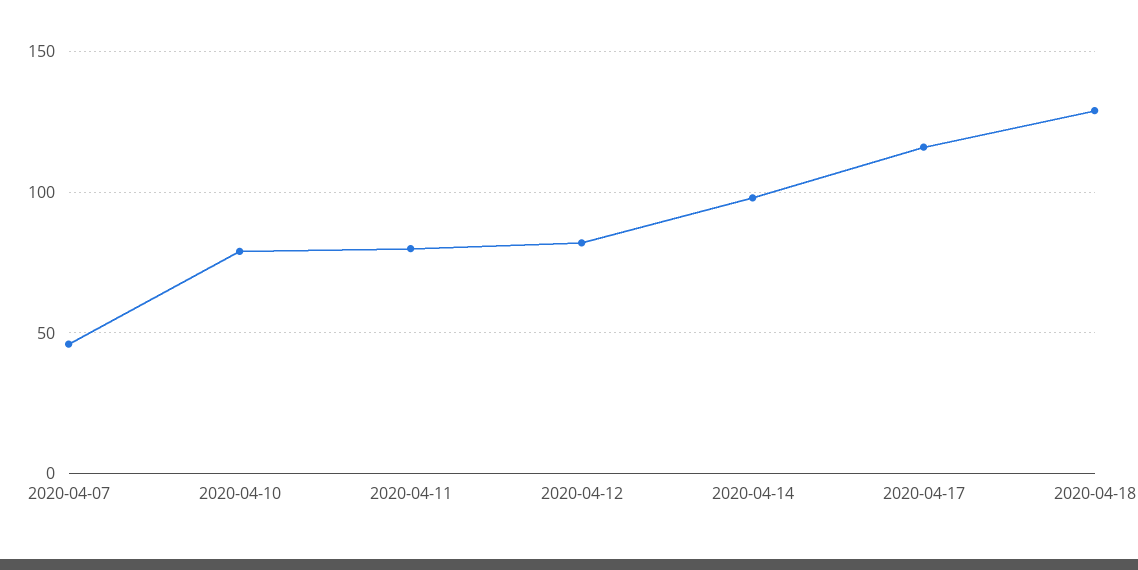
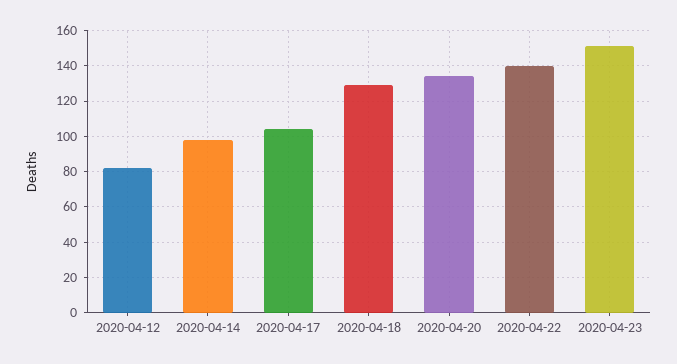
2020-04-07: 45 -> none
2020-04-10: 80 -> none
2020-04-11: 80 -> none
2020-04-17: 115 -> 105
2020-04-20: none -> 135
2020-04-22: none -> 140
2020-04-23: none -> 150

